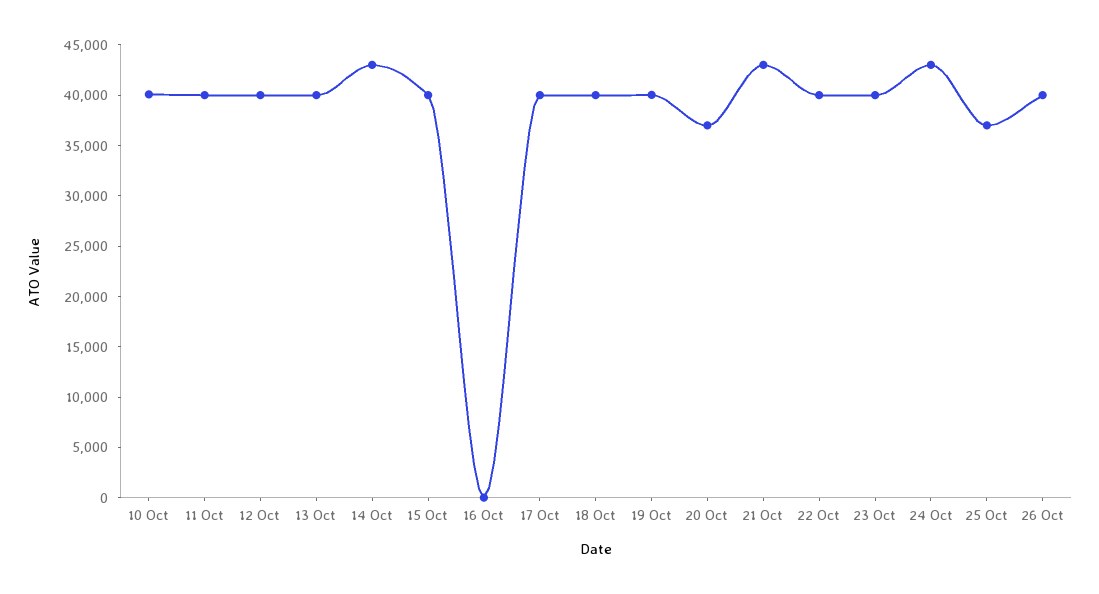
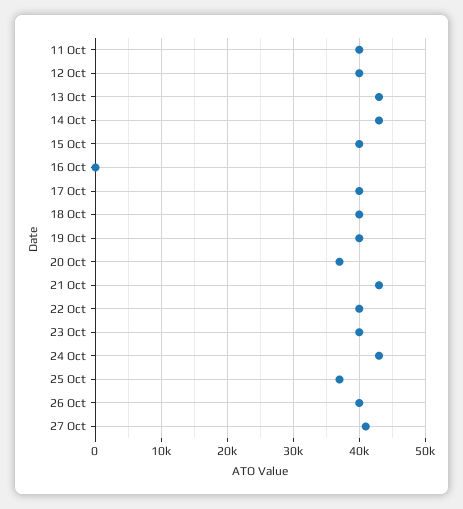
10 Oct: 40000 -> none
13 Oct: 40000 -> 43000
27 Oct: none -> 41000

